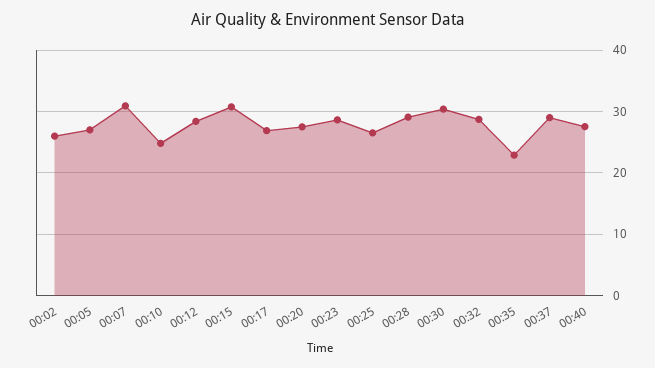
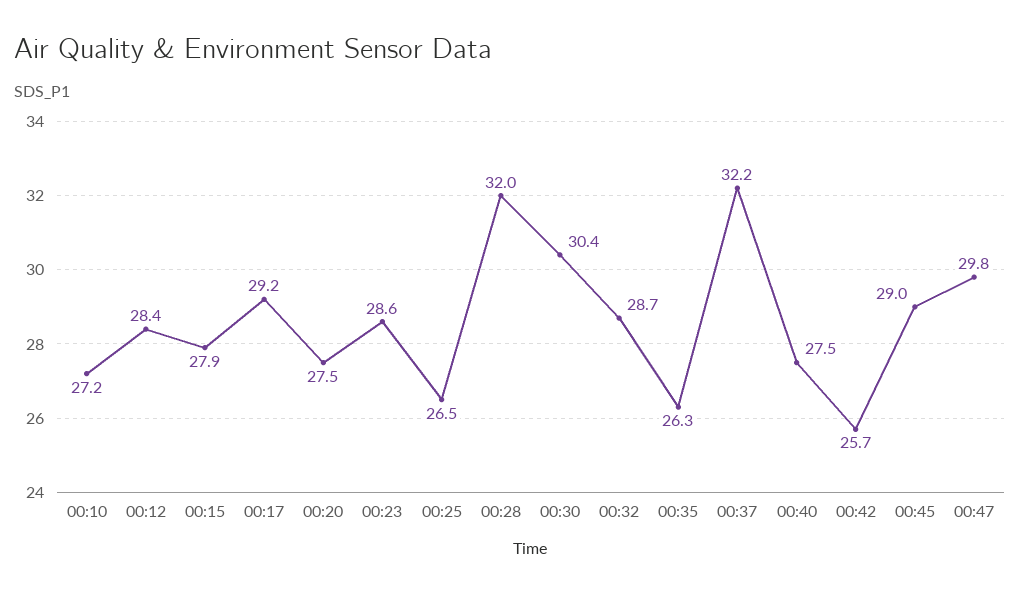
00:02: 26 -> none
00:05: 27 -> none
00:07: 31 -> none
00:10: 25 -> 27.2
00:15: 31 -> 27.9
00:17: 27 -> 29.2
00:28: 29 -> 32
00:35: 23 -> 26.3
00:37: 29 -> 32.2
00:42: none -> 25.7
00:45: none -> 29
00:47: none -> 29.8

